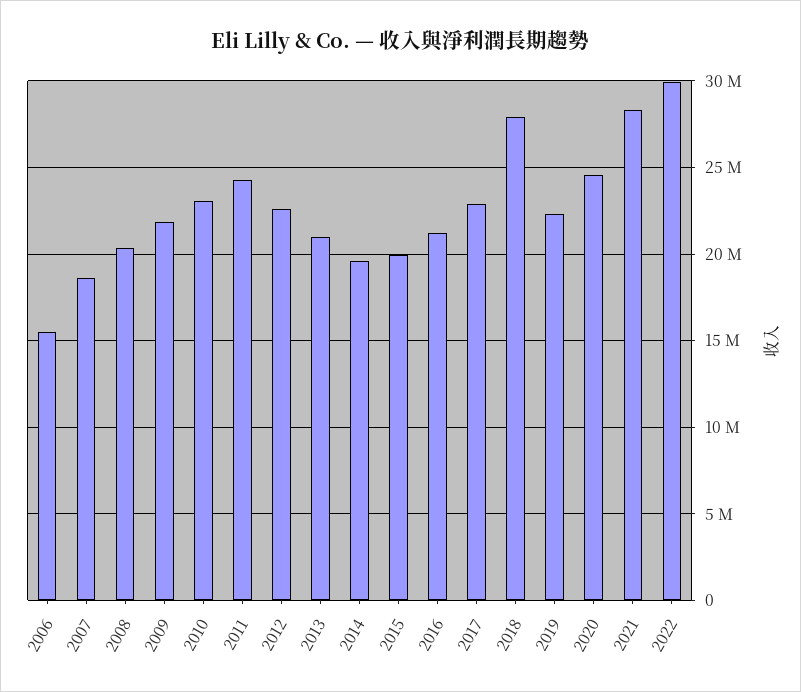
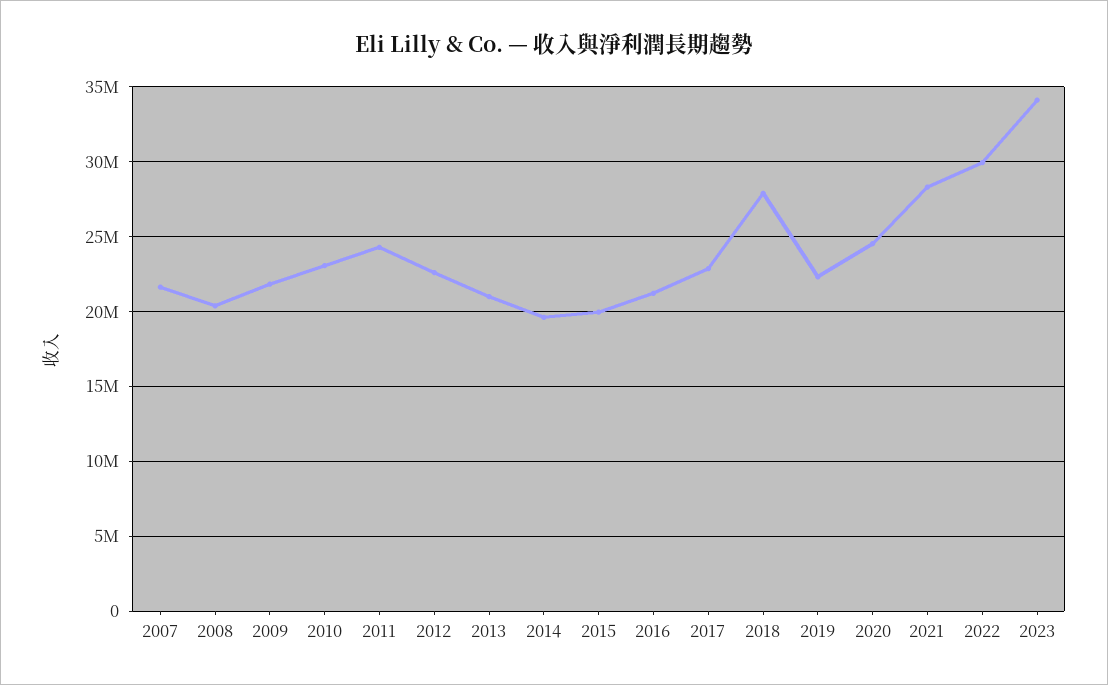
2006: 15500000 -> none
2007: 18500000 -> 21500000
2023: none -> 34000000

